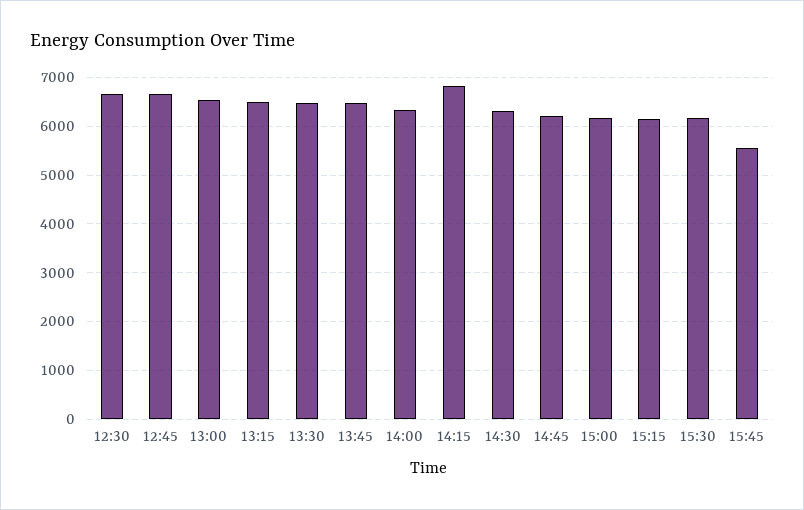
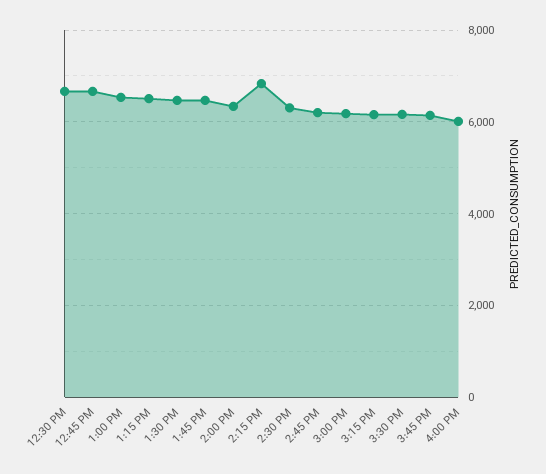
15:45: 5600 -> 6200
4:00 PM: none -> 6000

